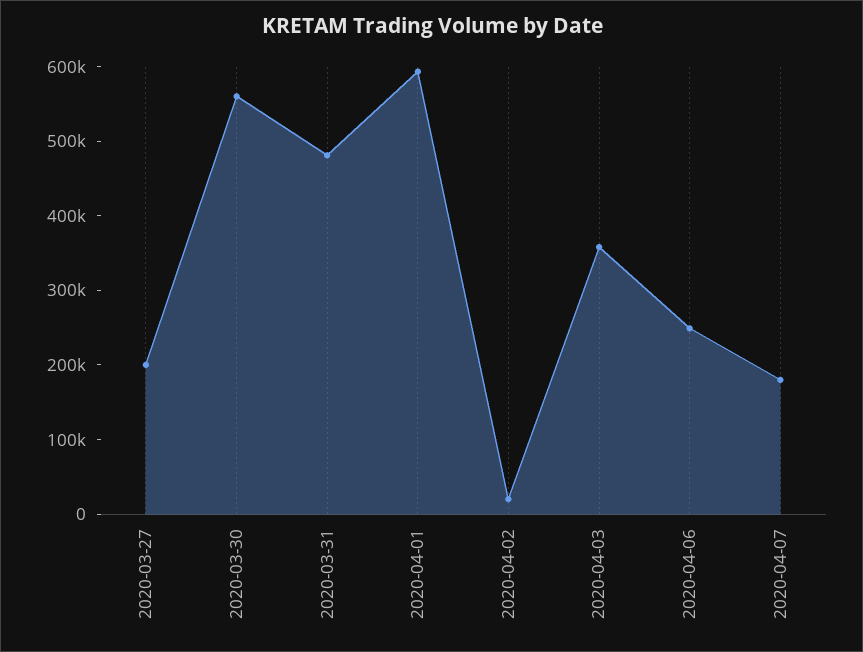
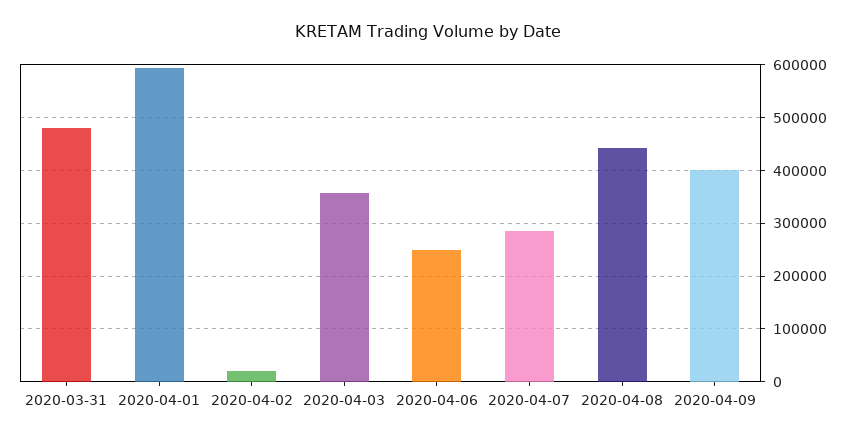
2020-03-27: 200000 -> none
2020-03-30: 560000 -> none
2020-04-07: 180000 -> 280000
2020-04-08: none -> 440000
2020-04-09: none -> 400000

